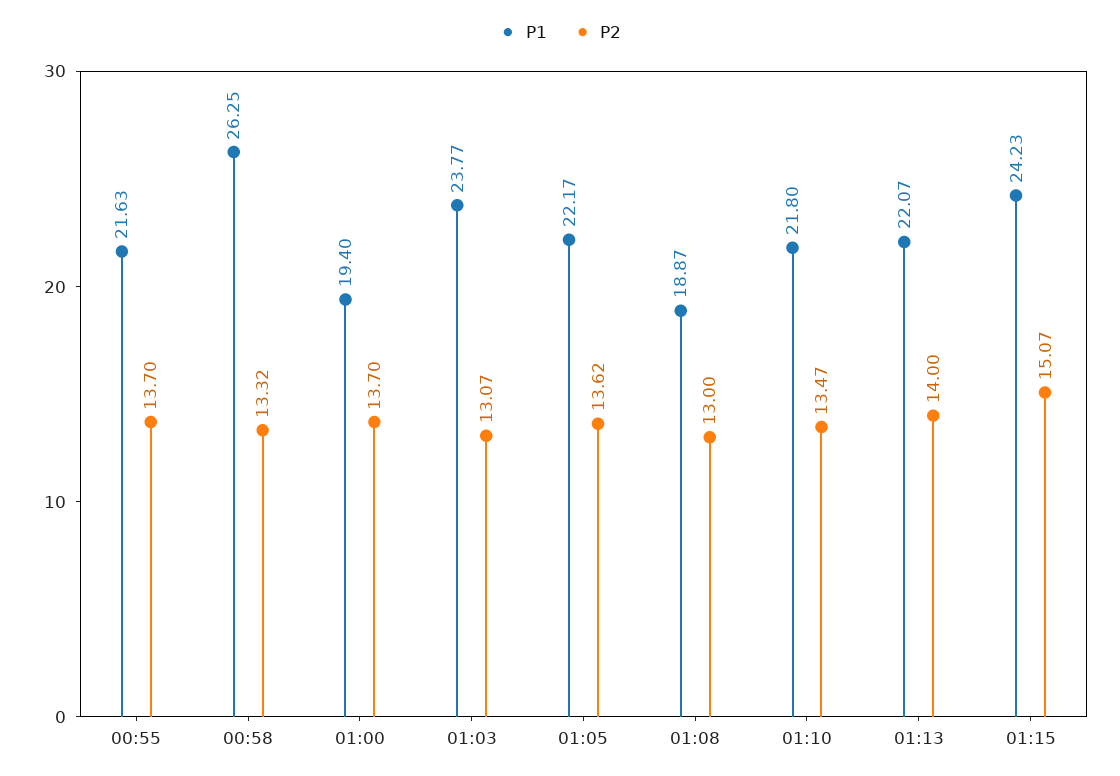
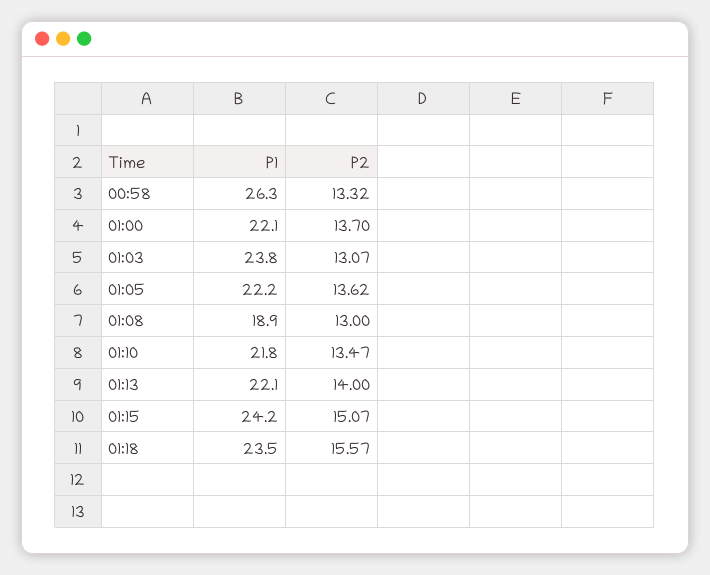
P1, 00:55: 21.63 -> none
P2, 00:55: 13.7 -> none
P1, 01:00: 19.4 -> 22.1
P1, 01:18: none -> 23.5
P2, 01:18: none -> 15.57

